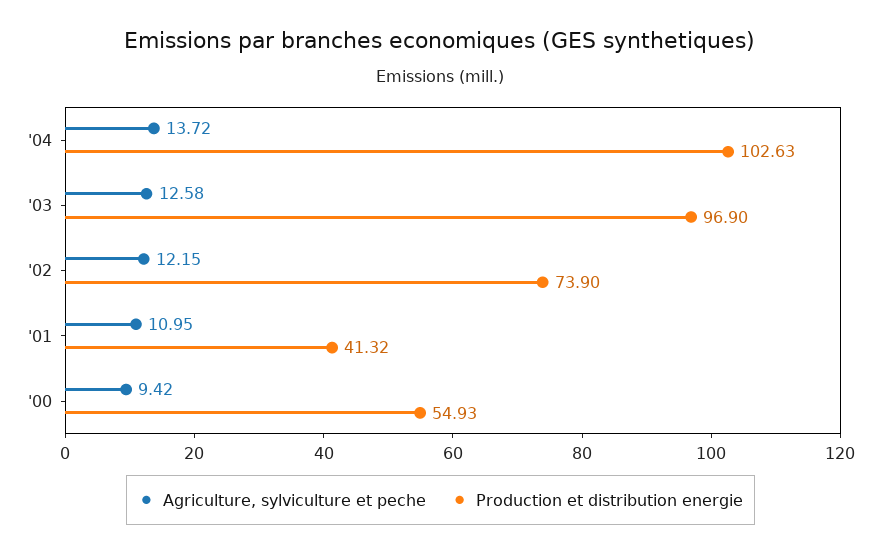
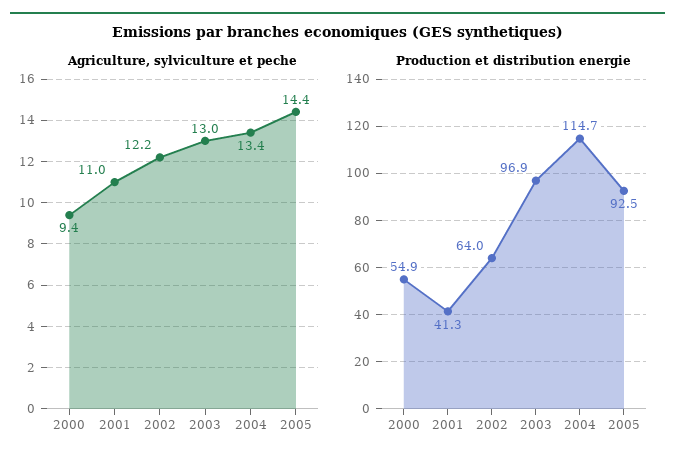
Agriculture, sylviculture et peche, '04: 13.72 -> 13.4
Production et distribution energie, '04: 102.63 -> 114.7
Agriculture, sylviculture et peche, '03: 12.58 -> 13
Production et distribution energie, '02: 73.9 -> 64
Agriculture, sylviculture et peche, 2005: none -> 14.4
Production et distribution energie, 2005: none -> 92.5

